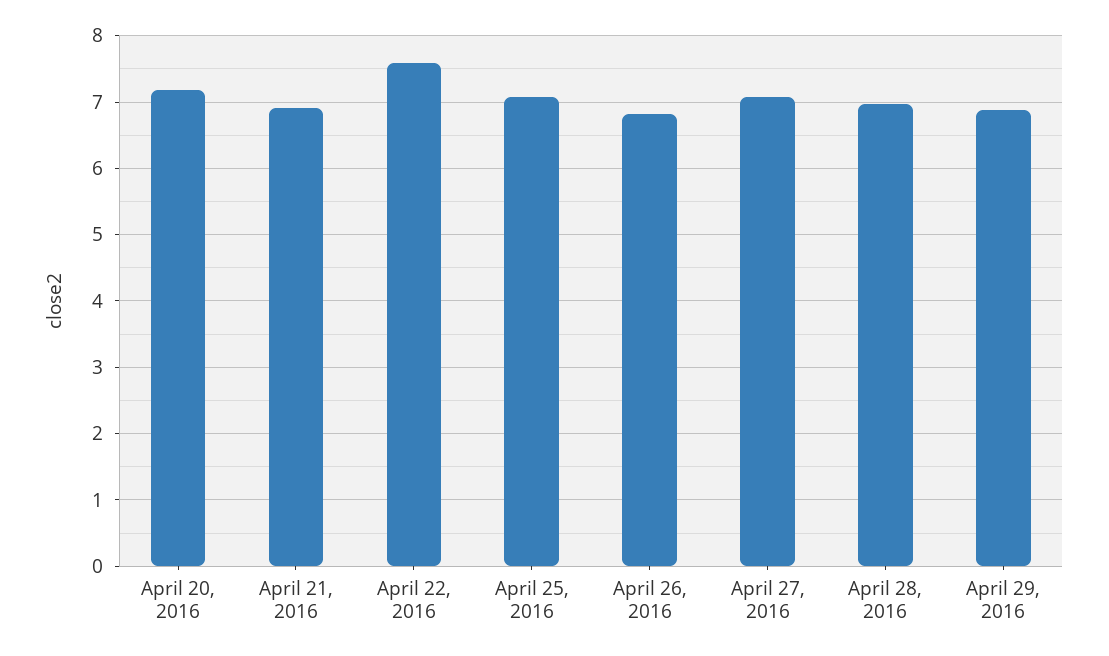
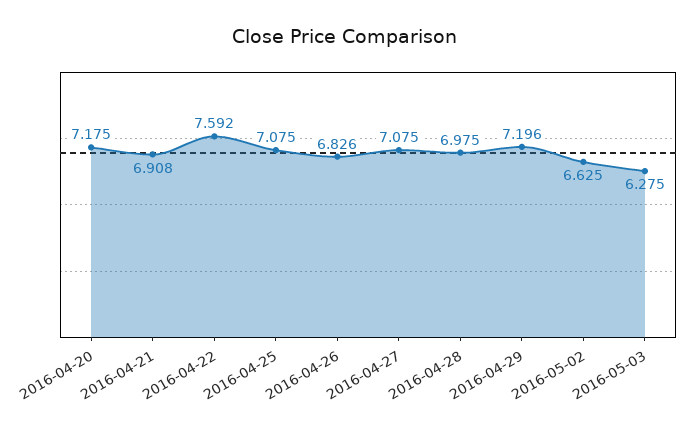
April 29, 2016: 6.9 -> 7.196
2016-05-02: none -> 6.625
2016-05-03: none -> 6.275

